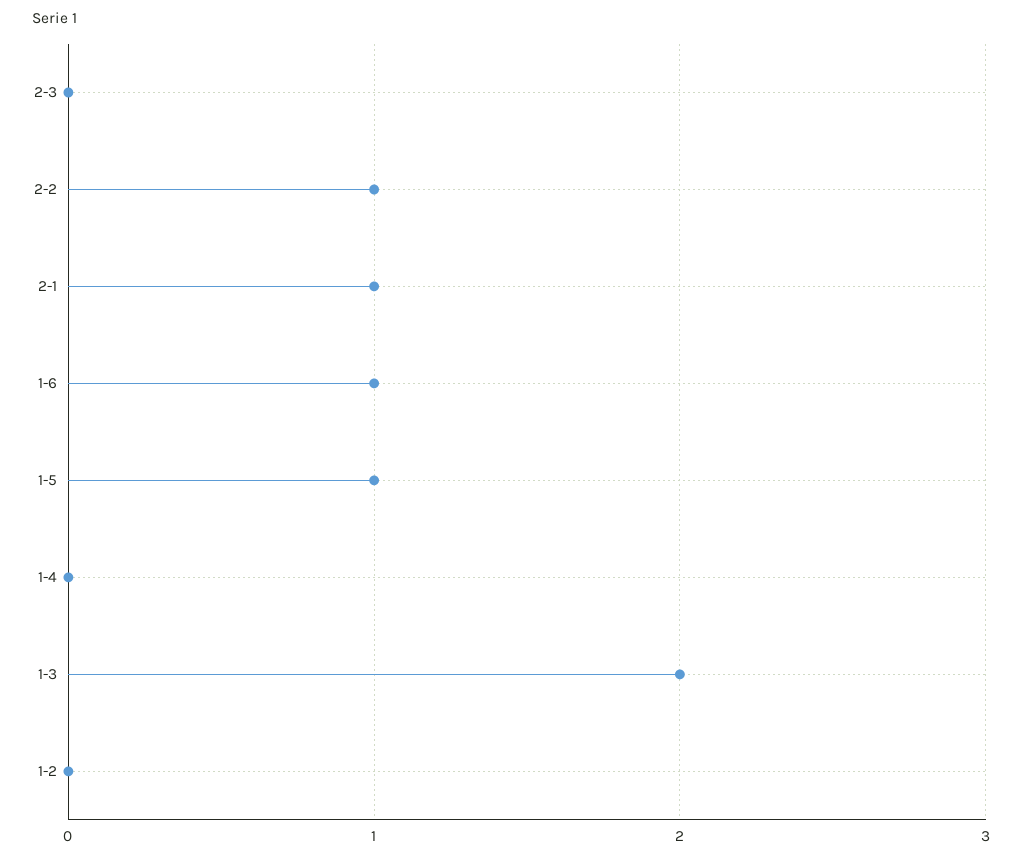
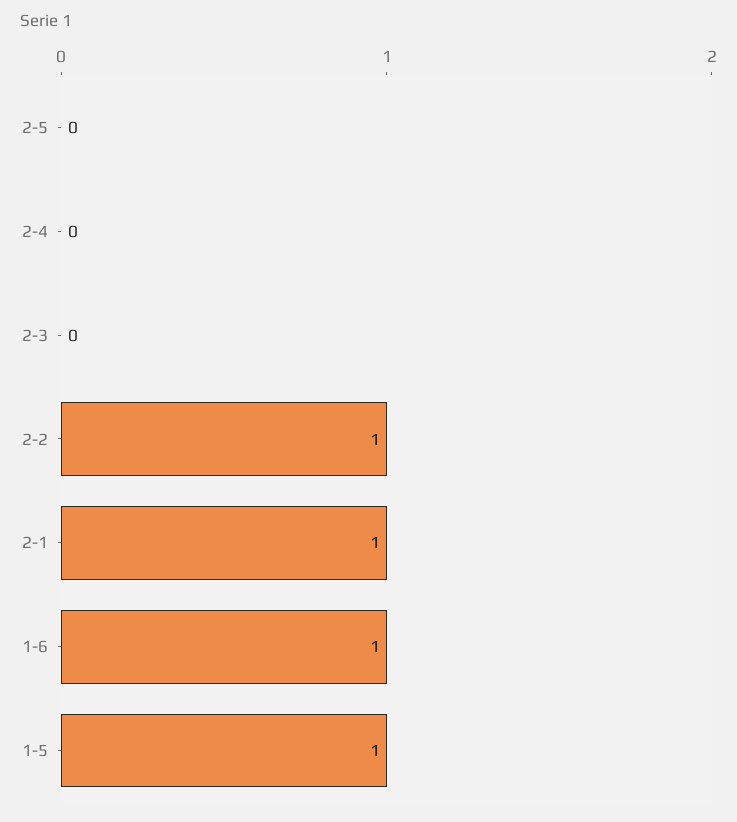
1-4: 0 -> none
1-3: 2 -> none
1-2: 0 -> none
2-5: none -> 0
2-4: none -> 0

